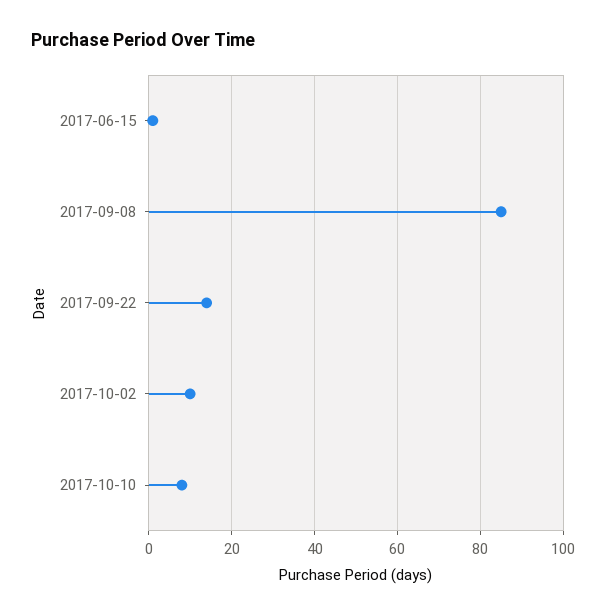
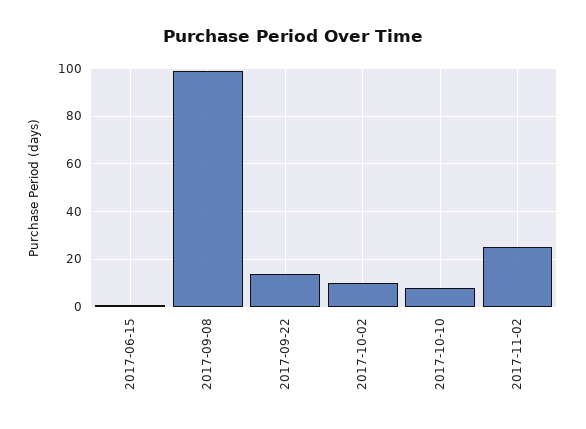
2017-09-08: 85 -> 100
2017-11-02: none -> 25

